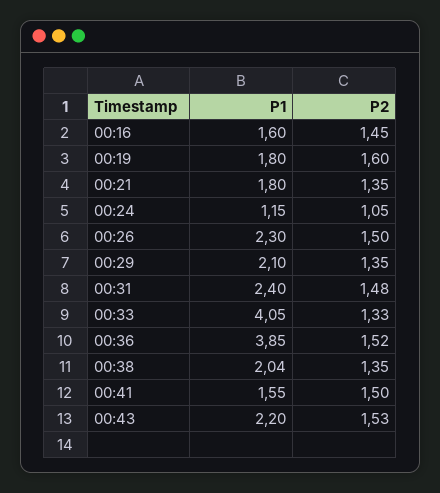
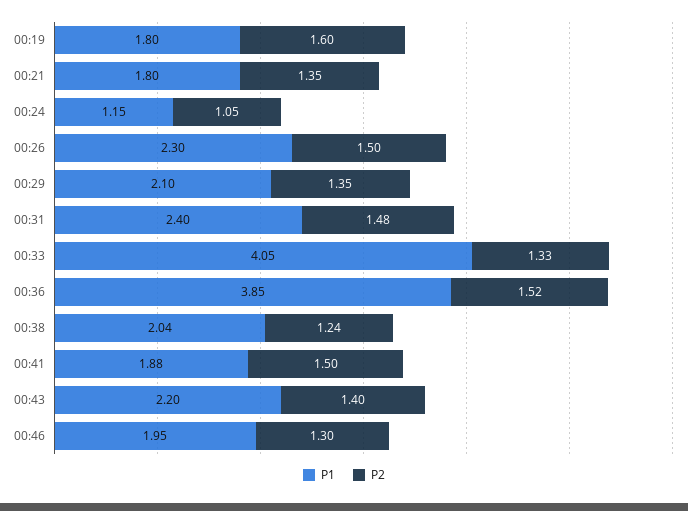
P1, 00:16: 1.6 -> none
P2, 00:16: 1.45 -> none
P2, 00:38: 1.35 -> 1.24
P1, 00:41: 1.55 -> 1.88
P2, 00:43: 1.53 -> 1.4
P1, 00:46: none -> 1.95
P2, 00:46: none -> 1.3

